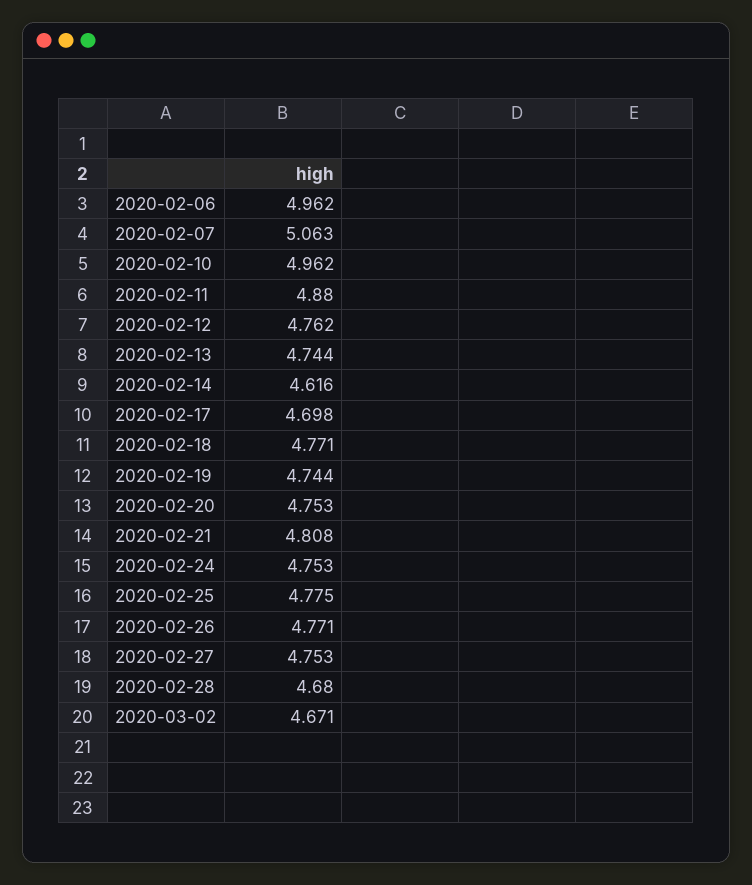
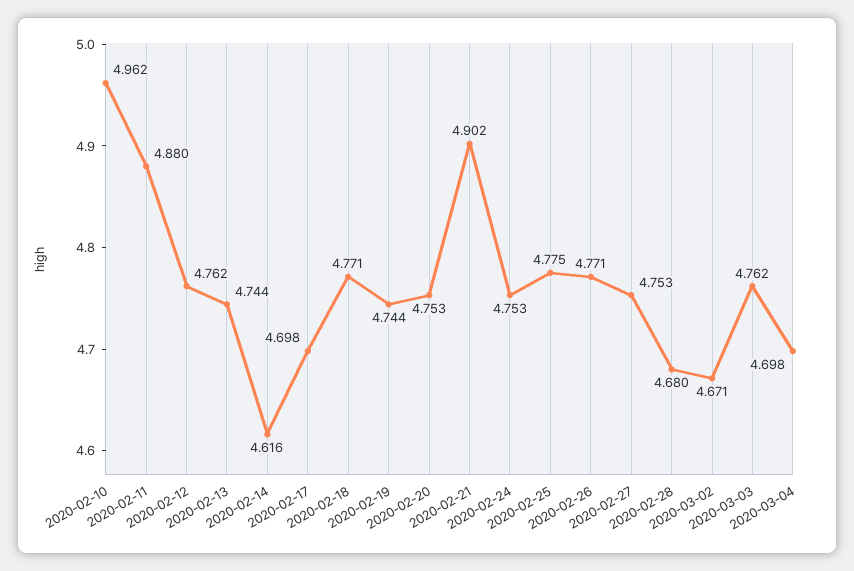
2020-02-06: 4.962 -> none
2020-02-07: 5.063 -> none
2020-02-21: 4.808 -> 4.902
2020-03-03: none -> 4.762
2020-03-04: none -> 4.698

